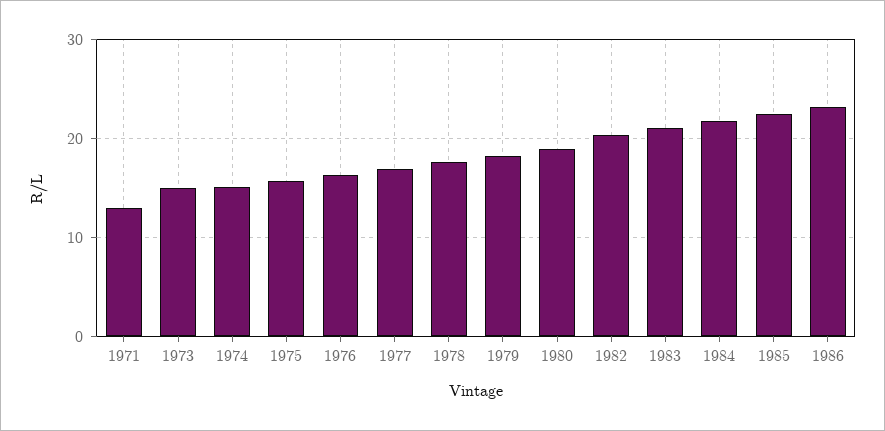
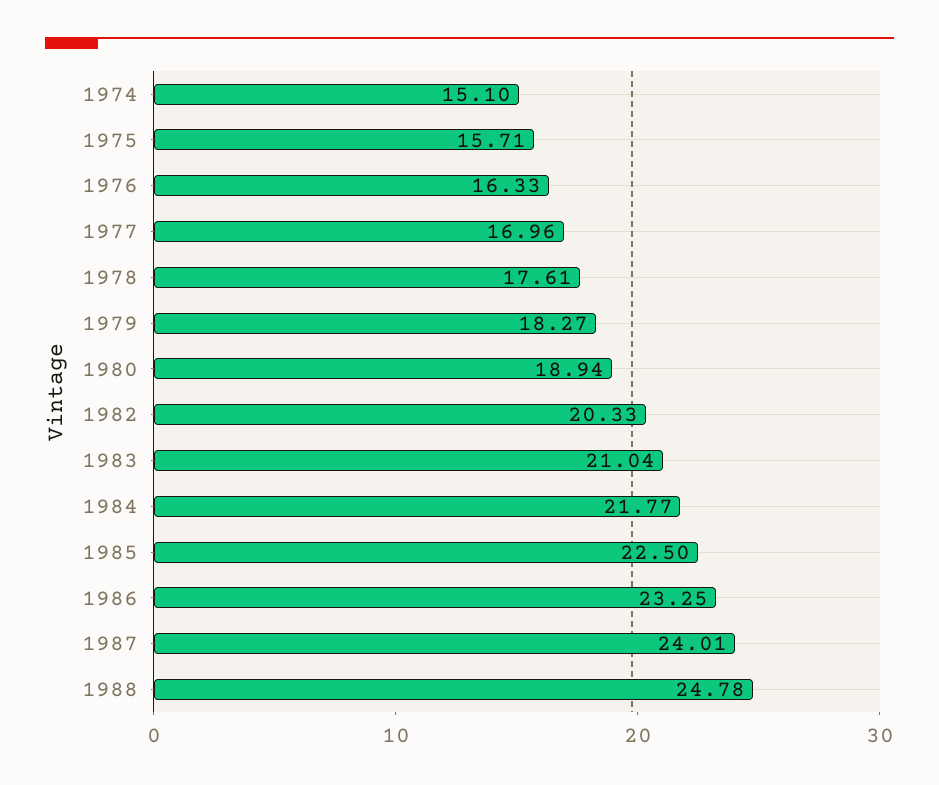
1971: 13 -> none
1973: 15 -> none
1987: none -> 24.01
1988: none -> 24.78

